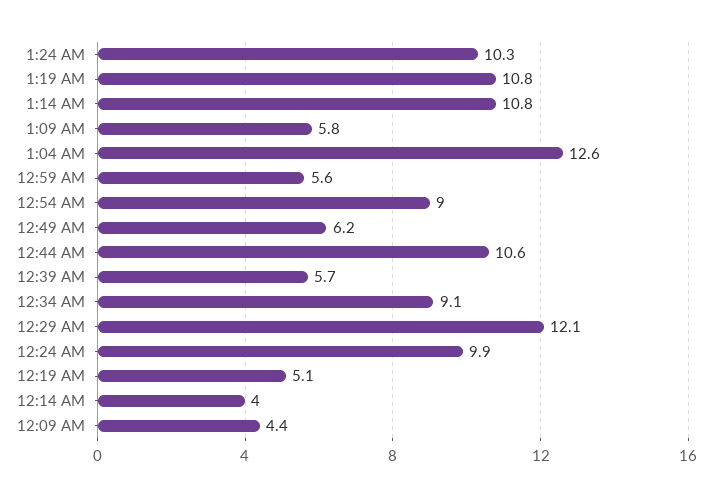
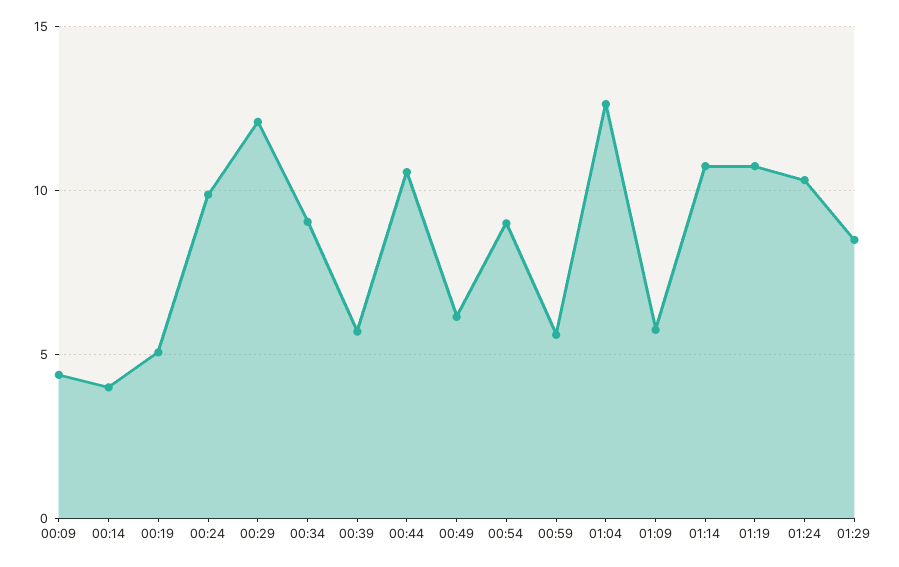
01:29: none -> 8.5

